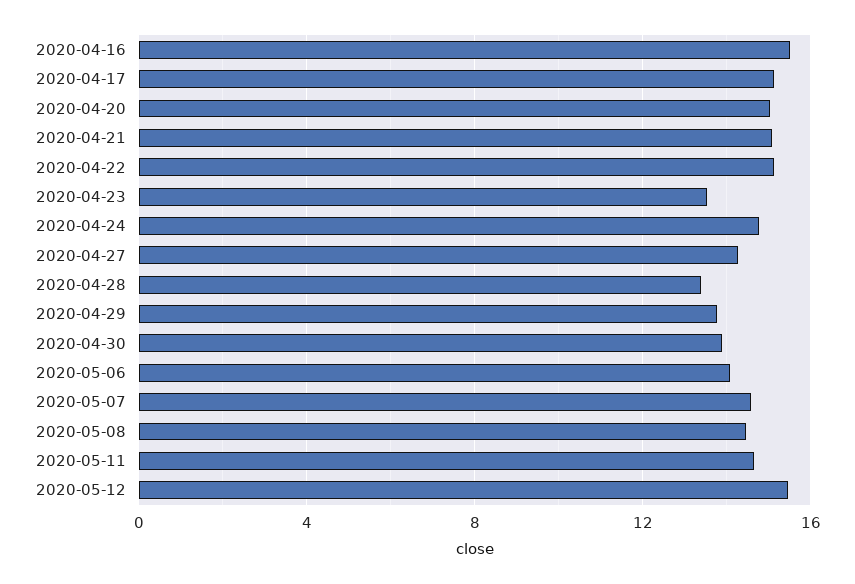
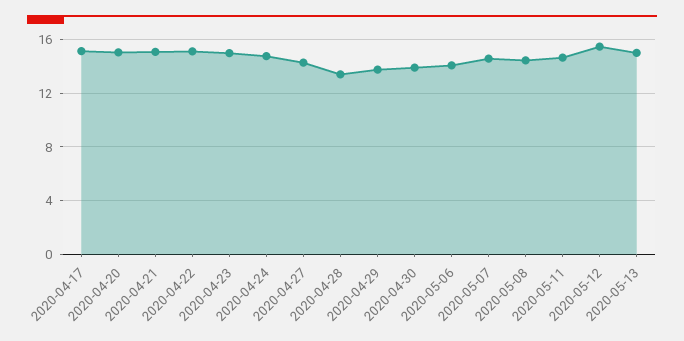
2020-04-16: 15.5 -> none
2020-04-23: 13.5 -> 15
2020-05-13: none -> 15

